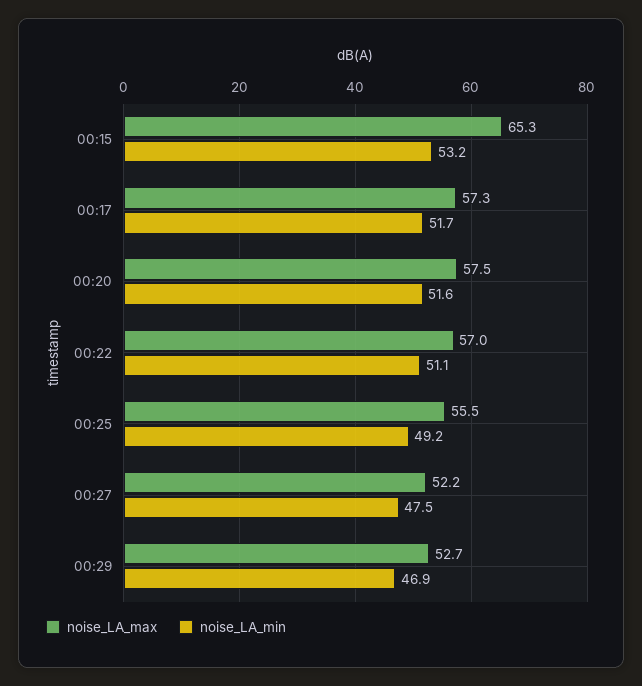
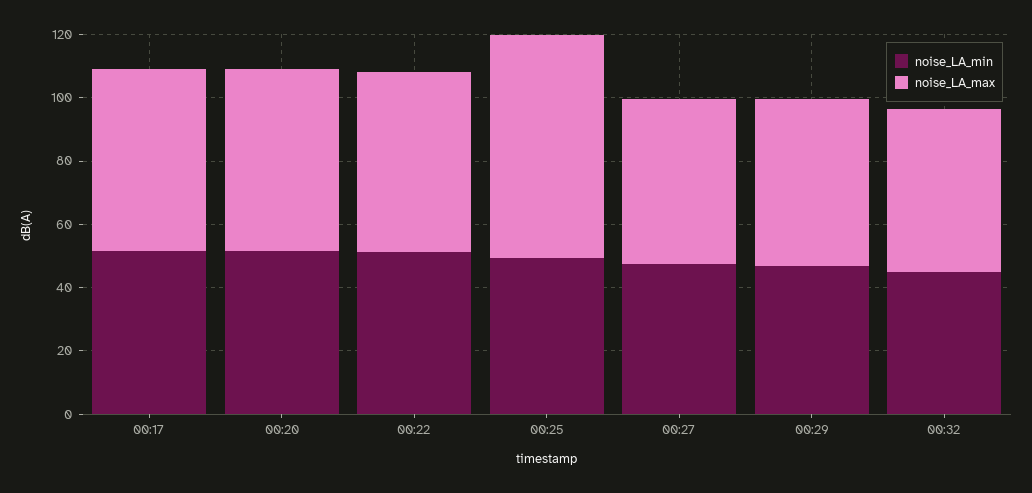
noise_LA_max, 00:15: 65.3 -> none
noise_LA_min, 00:15: 53.2 -> none
noise_LA_max, 00:25: 55.5 -> 70
noise_LA_min, 00:32: none -> 45
noise_LA_max, 00:32: none -> 50

